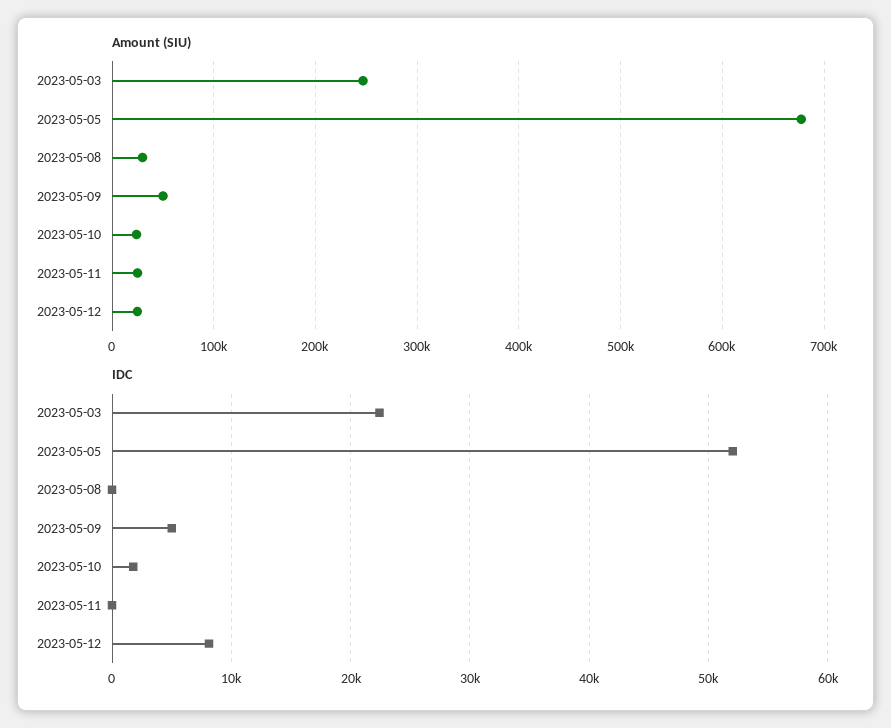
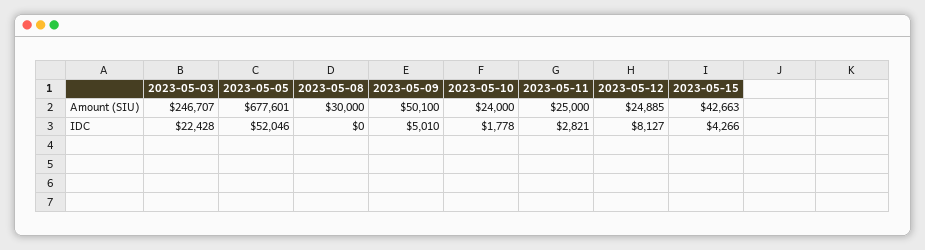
IDC, 2023-05-11: 0 -> 2821
Amount (SIU), 2023-05-15: none -> 42663
IDC, 2023-05-15: none -> 4266

